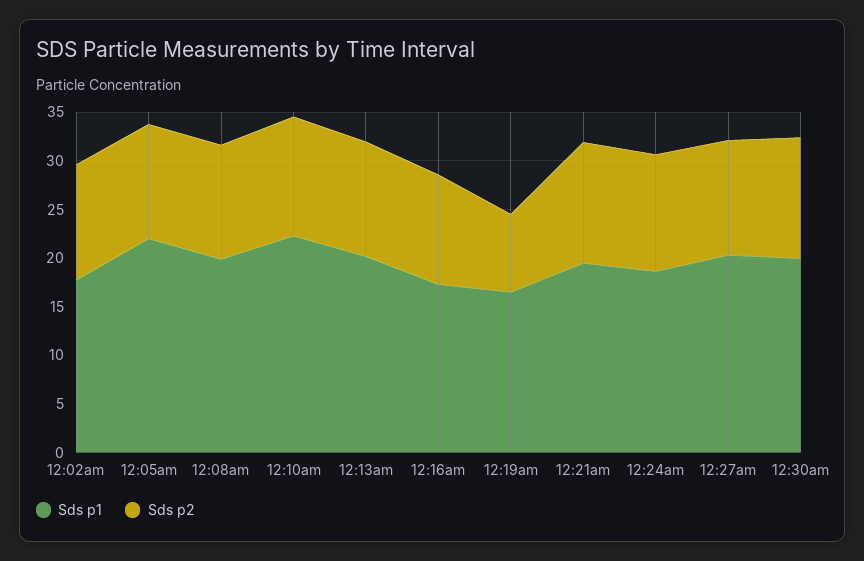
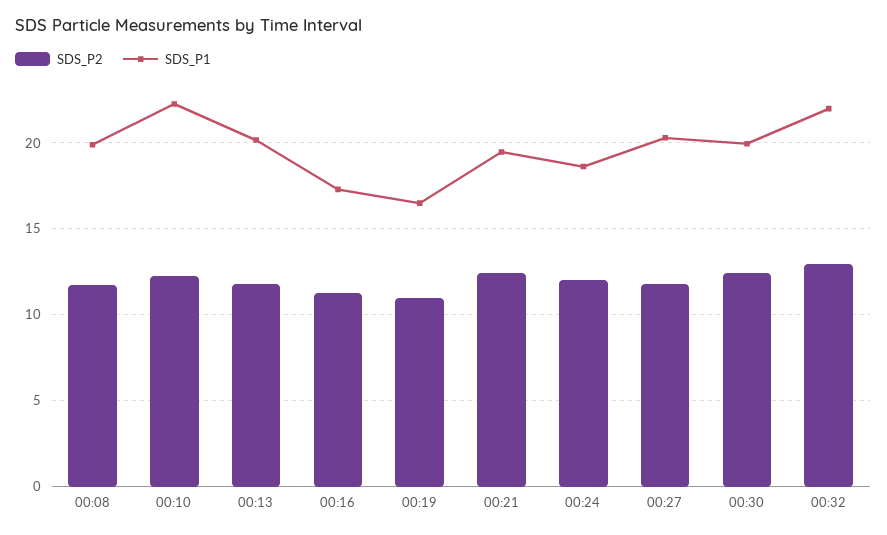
Sds p1, 12:02am: 18 -> none
Sds p2, 12:02am: 12 -> none
Sds p1, 12:05am: 22 -> none
Sds p2, 12:05am: 12 -> none
Sds p2, 12:19am: 8 -> 11
Sds p2, 00:32: none -> 13
Sds p1, 00:32: none -> 22

